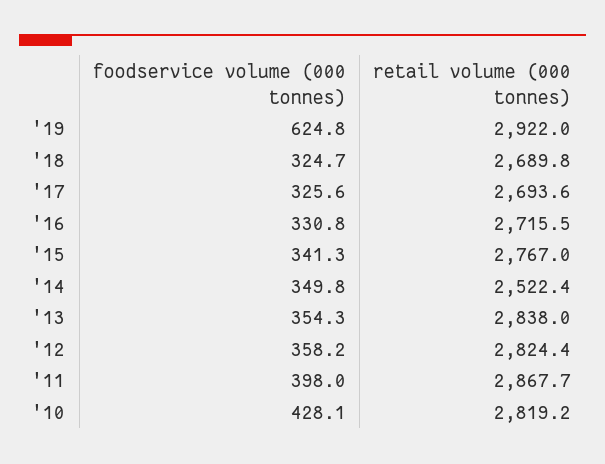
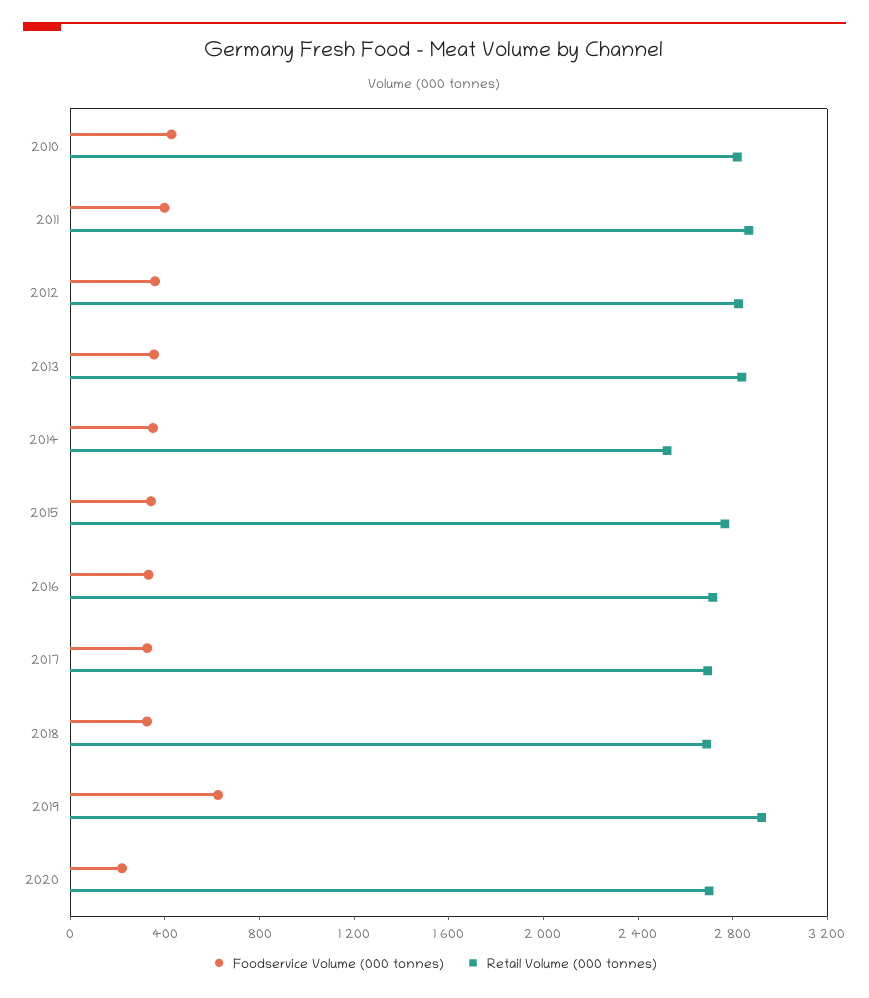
foodservice volume (000 tonnes), 2020: none -> 200
retail volume (000 tonnes), 2020: none -> 2700

